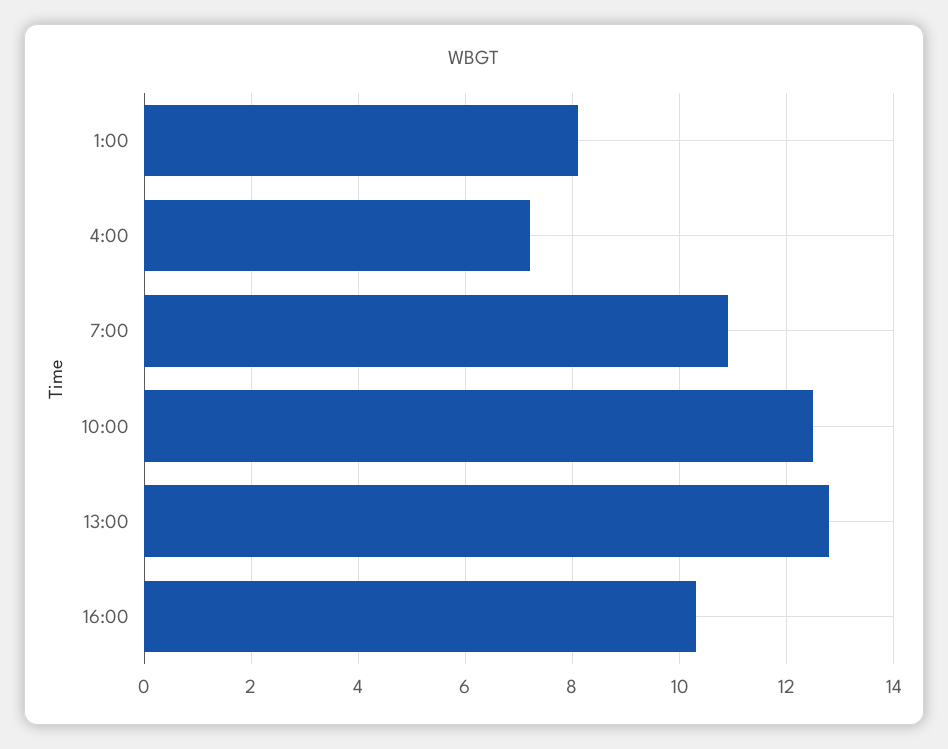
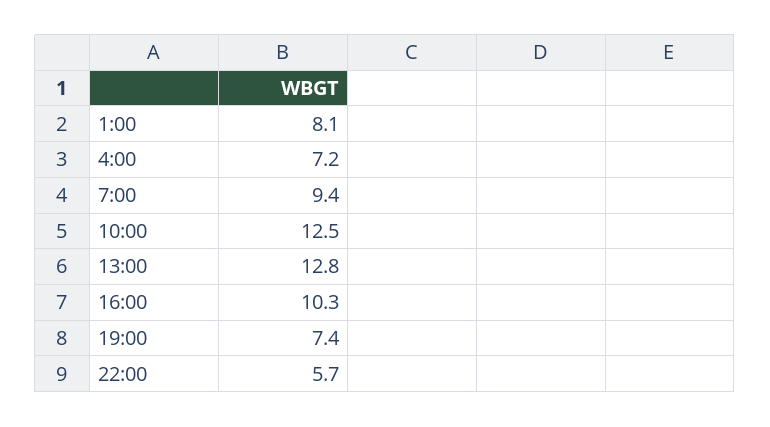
7:00: 11 -> 9.4
19:00: none -> 7.4
22:00: none -> 5.7

